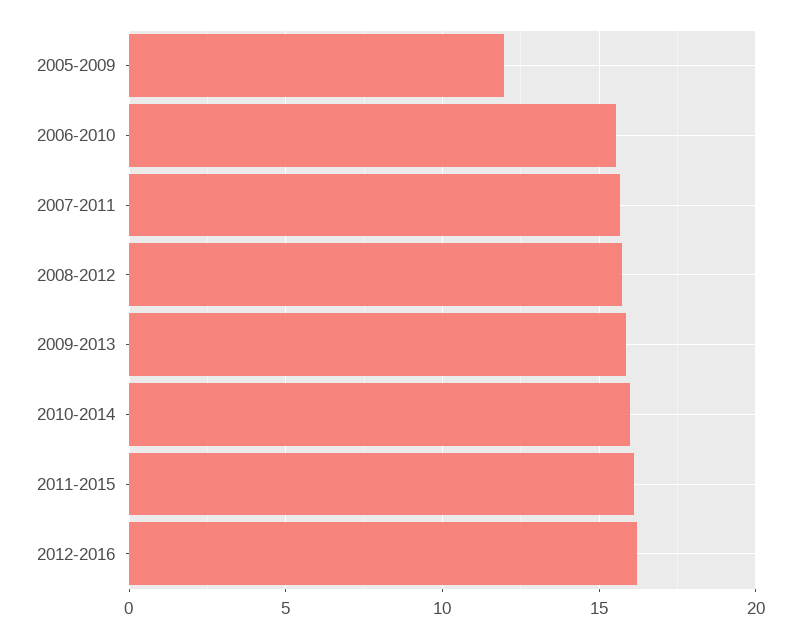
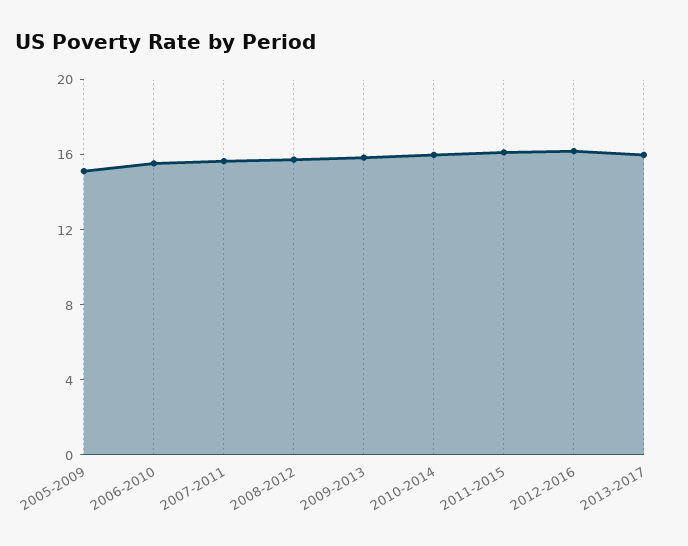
2005-2009: 12 -> 15
2013-2017: none -> 16

